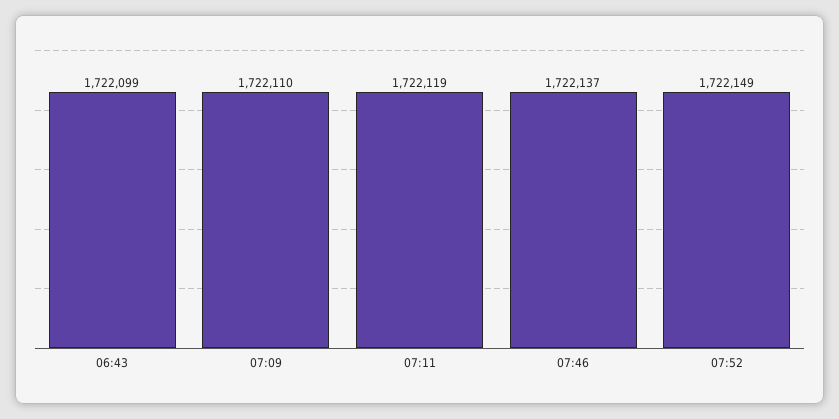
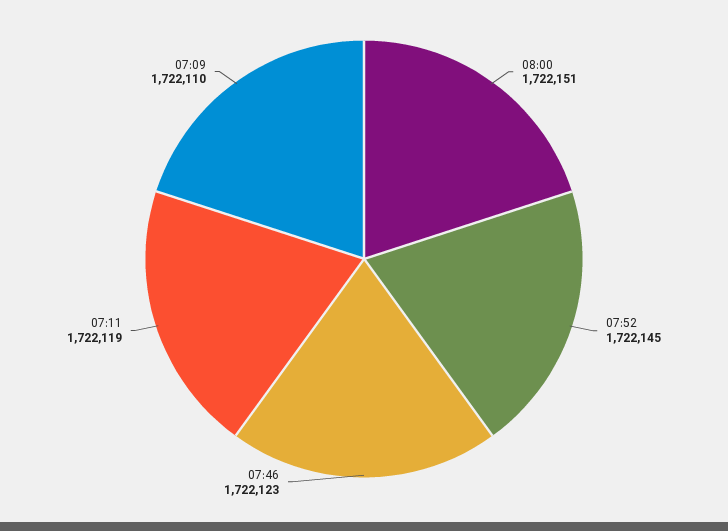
06:43: 1722099 -> none
07:46: 1722137 -> 1722123
07:52: 1722149 -> 1722145
08:00: none -> 1722151

